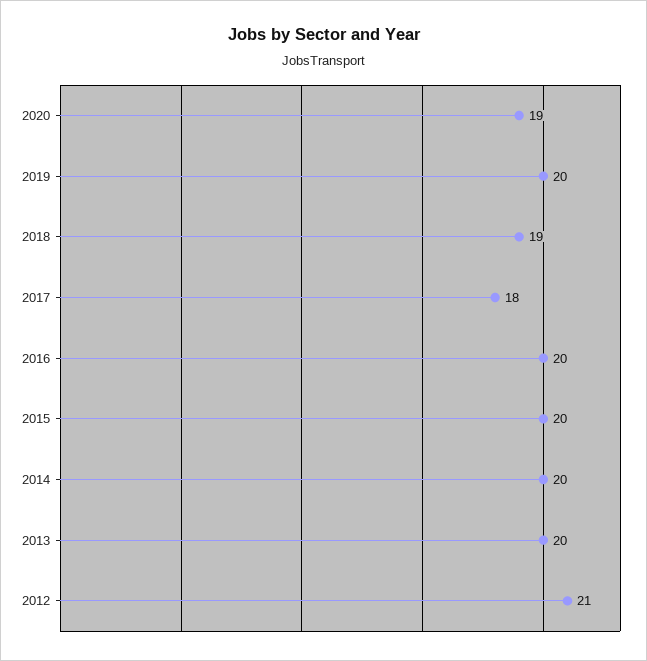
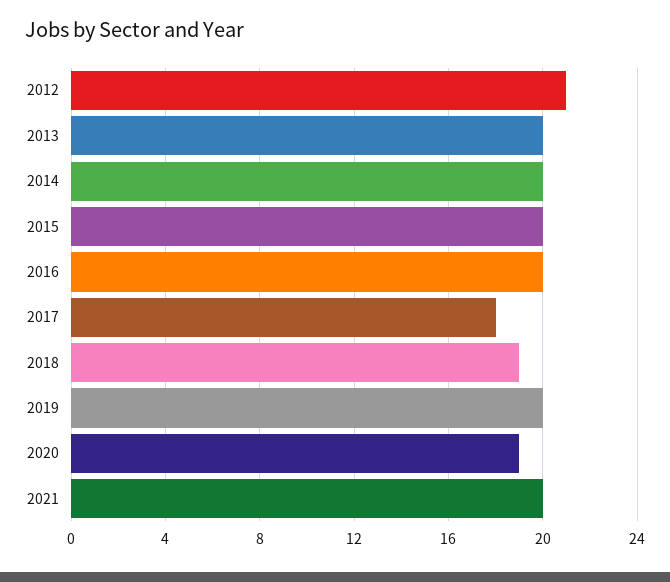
2021: none -> 20

